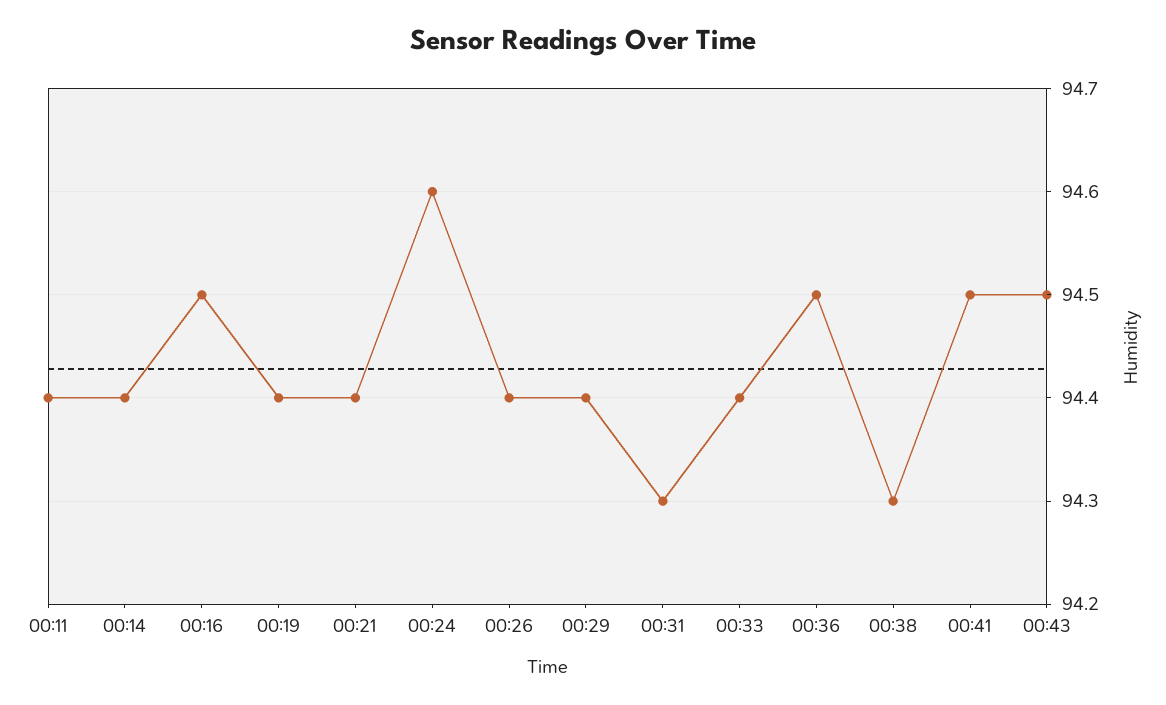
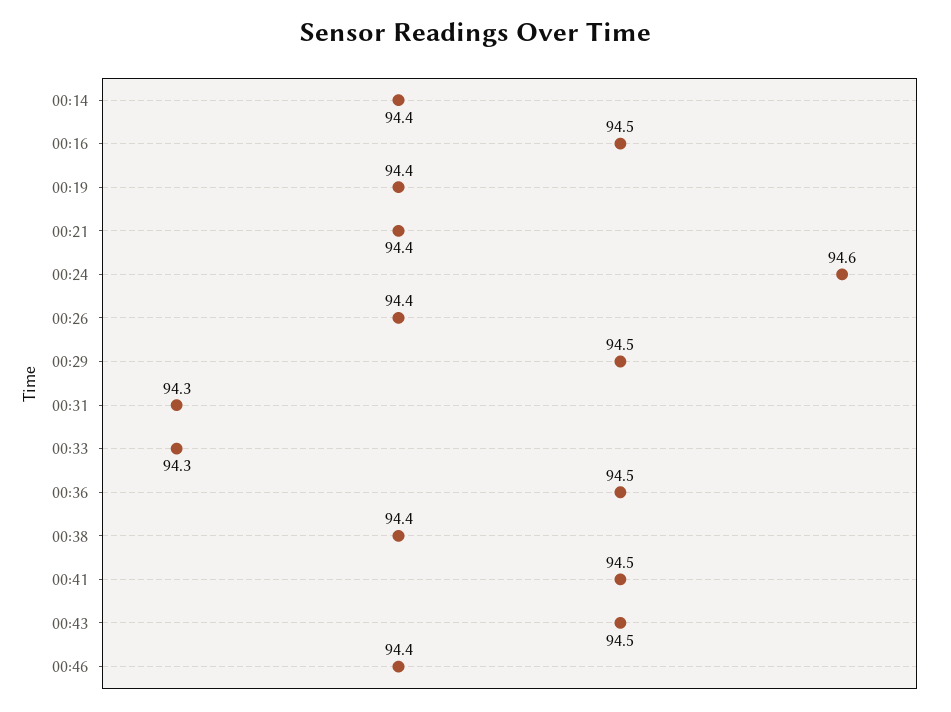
00:11: 94.4 -> none
00:29: 94.4 -> 94.5
00:33: 94.4 -> 94.3
00:38: 94.3 -> 94.4
00:46: none -> 94.4

